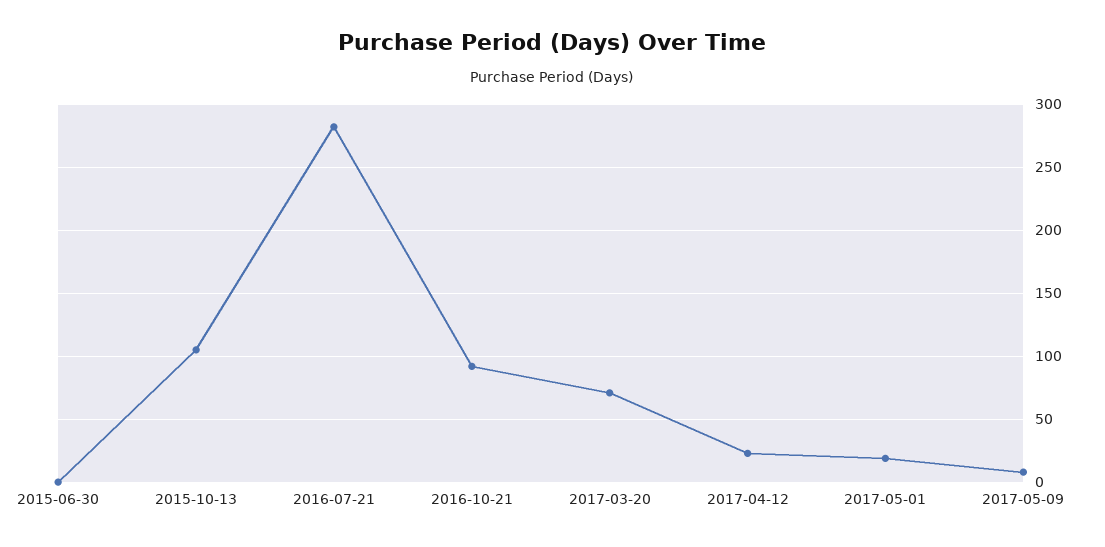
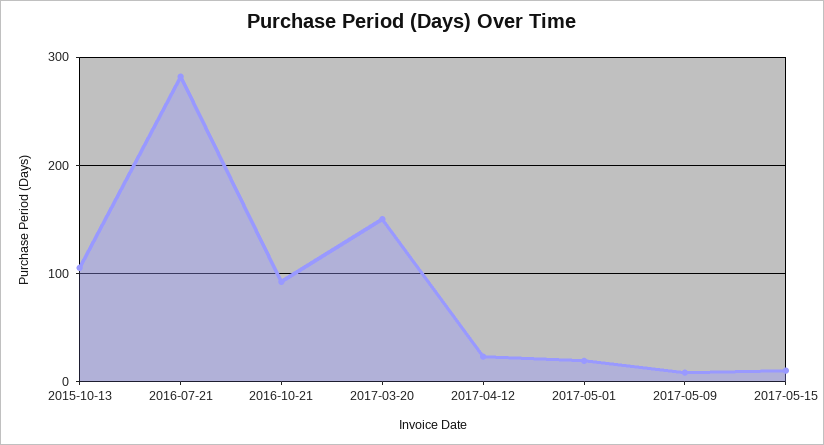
2015-06-30: 0 -> none
2017-03-20: 70 -> 150
2017-05-15: none -> 10

